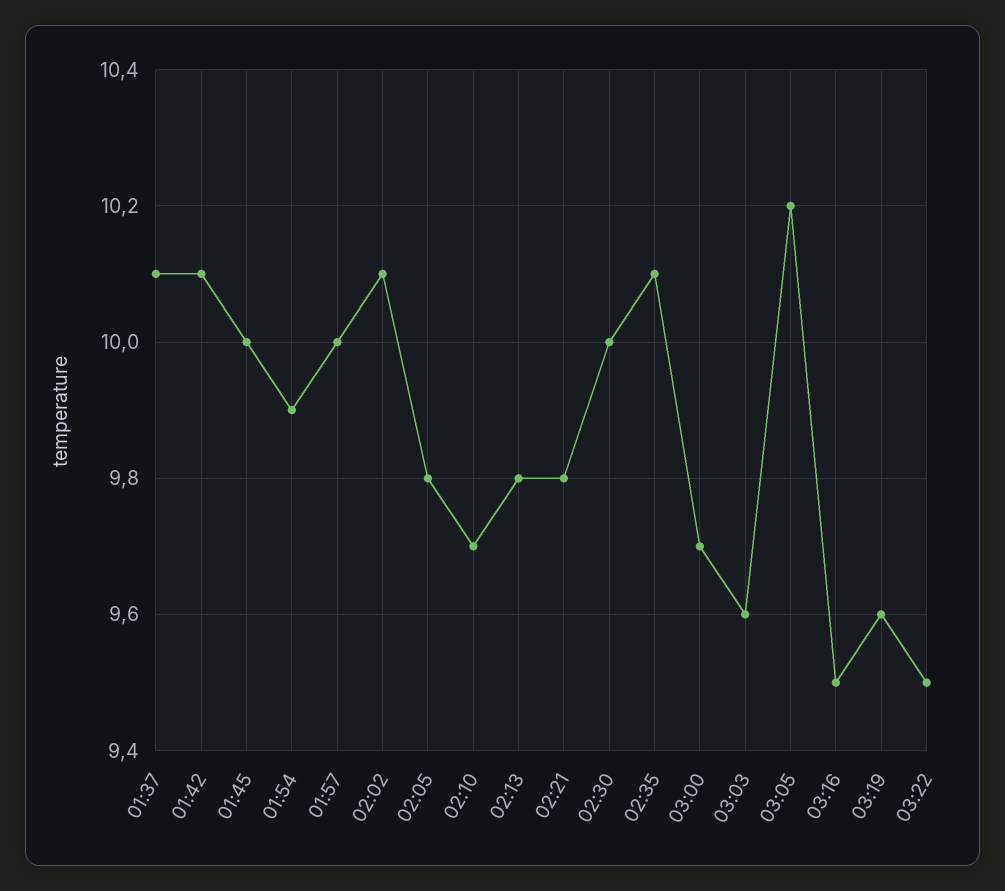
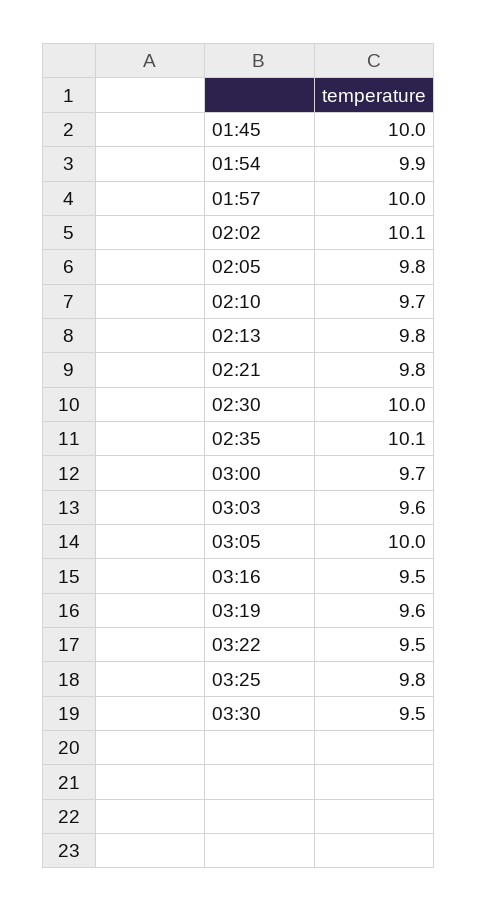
01:37: 10.1 -> none
01:42: 10.1 -> none
03:05: 10.2 -> 10
03:25: none -> 9.8
03:30: none -> 9.5

